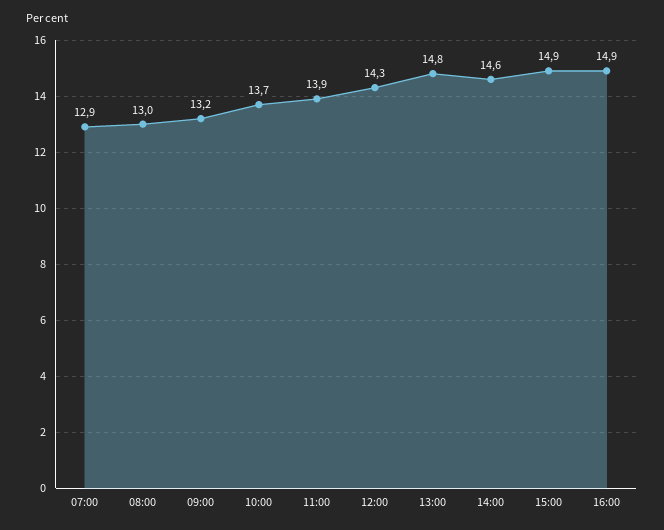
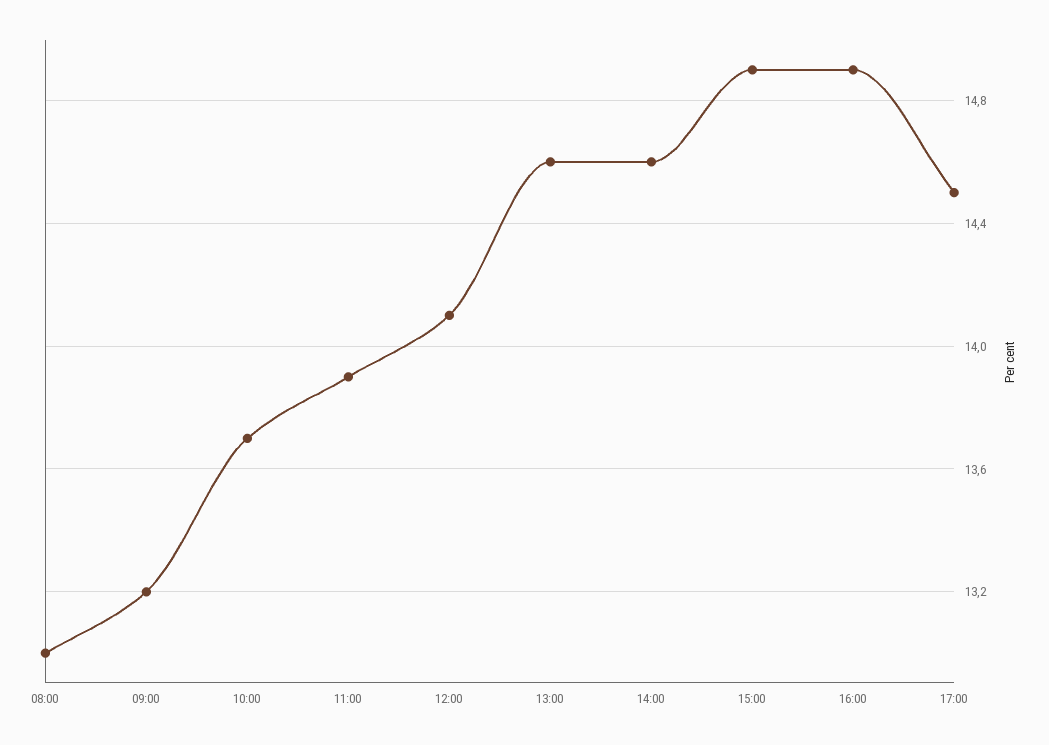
07:00: 12.9 -> none
12:00: 14.3 -> 14.1
13:00: 14.8 -> 14.6
17:00: none -> 14.5

